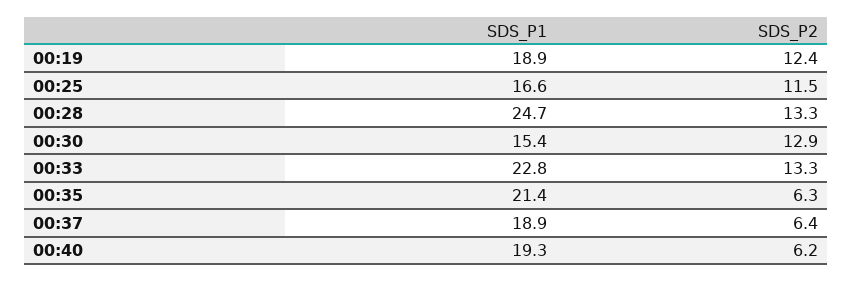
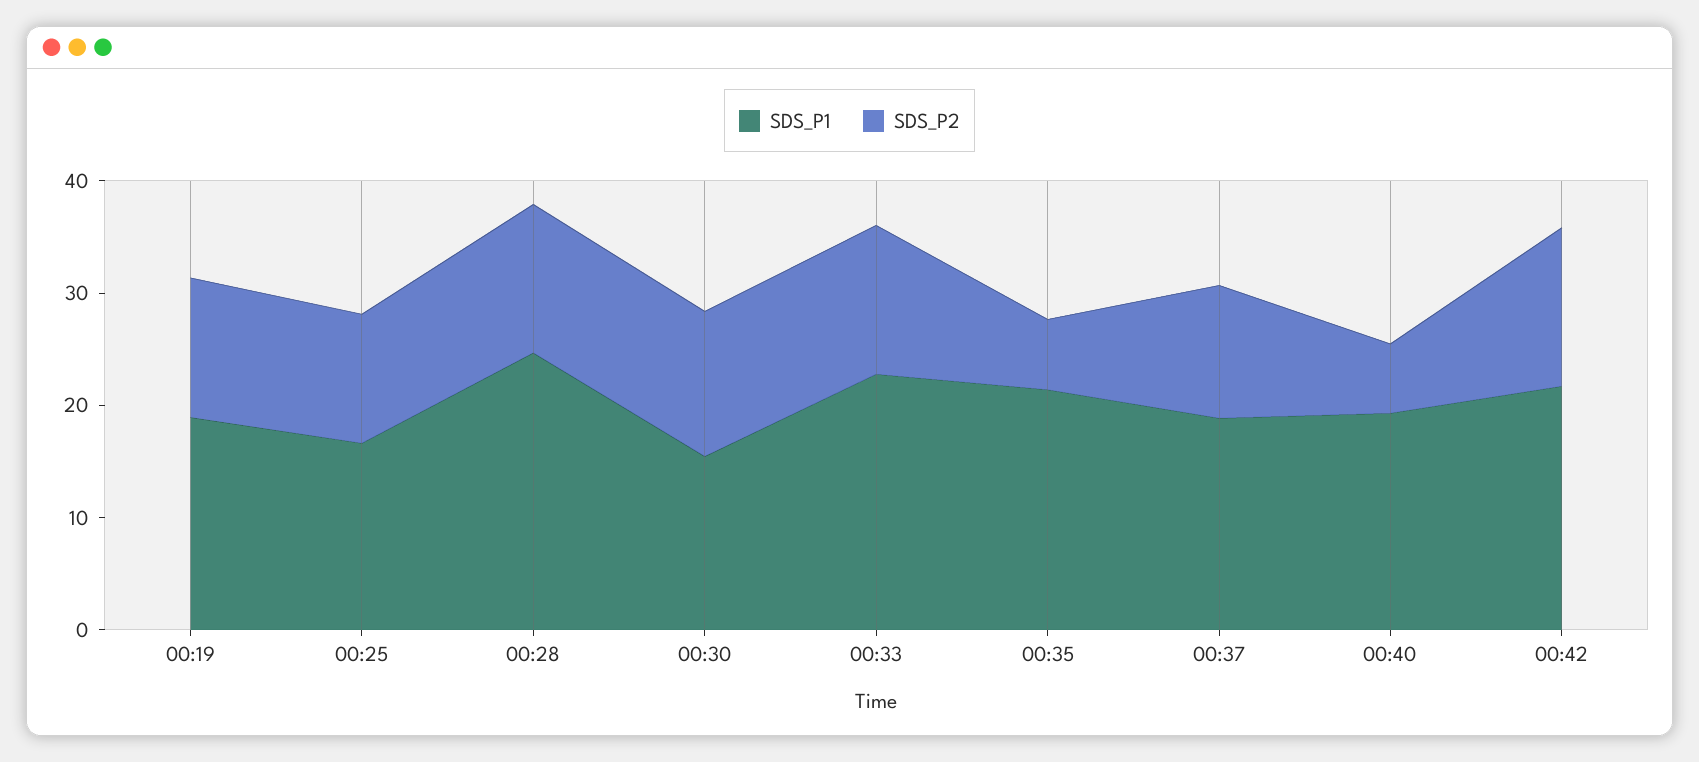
SDS_P2, 00:37: 6.4 -> 12
SDS_P1, 00:42: none -> 22
SDS_P2, 00:42: none -> 14

